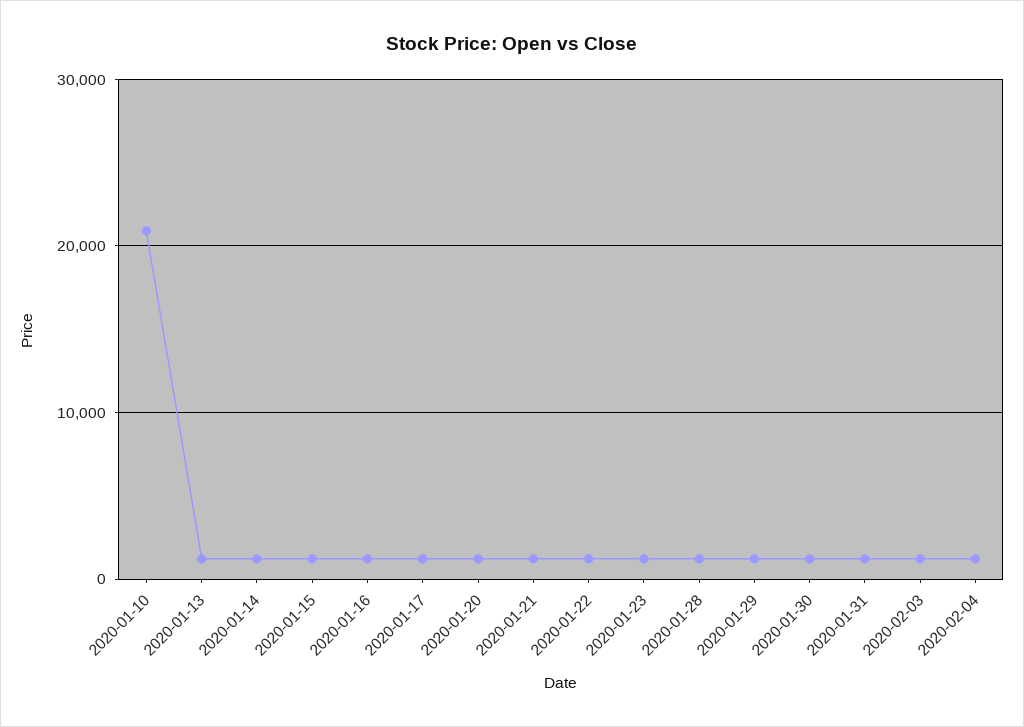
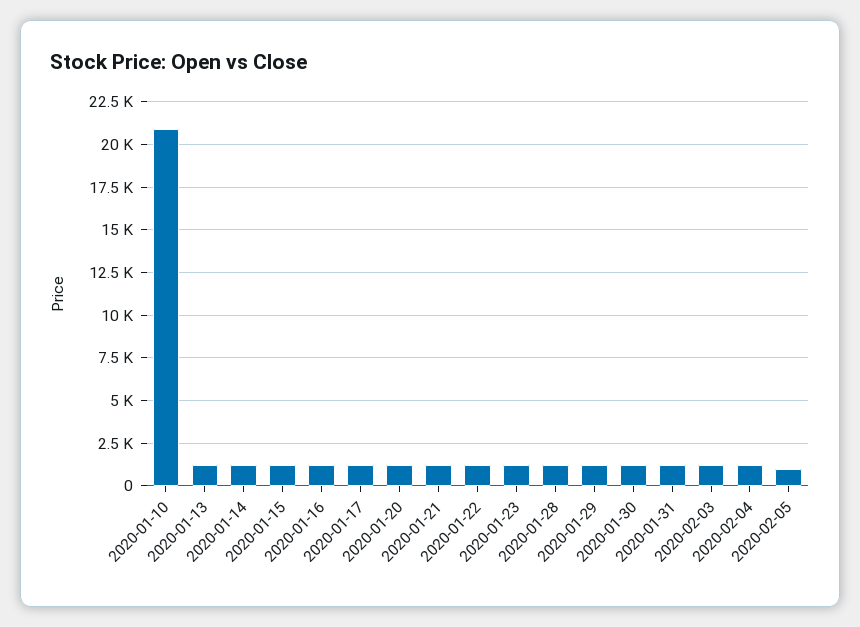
2020-02-05: none -> 1000

